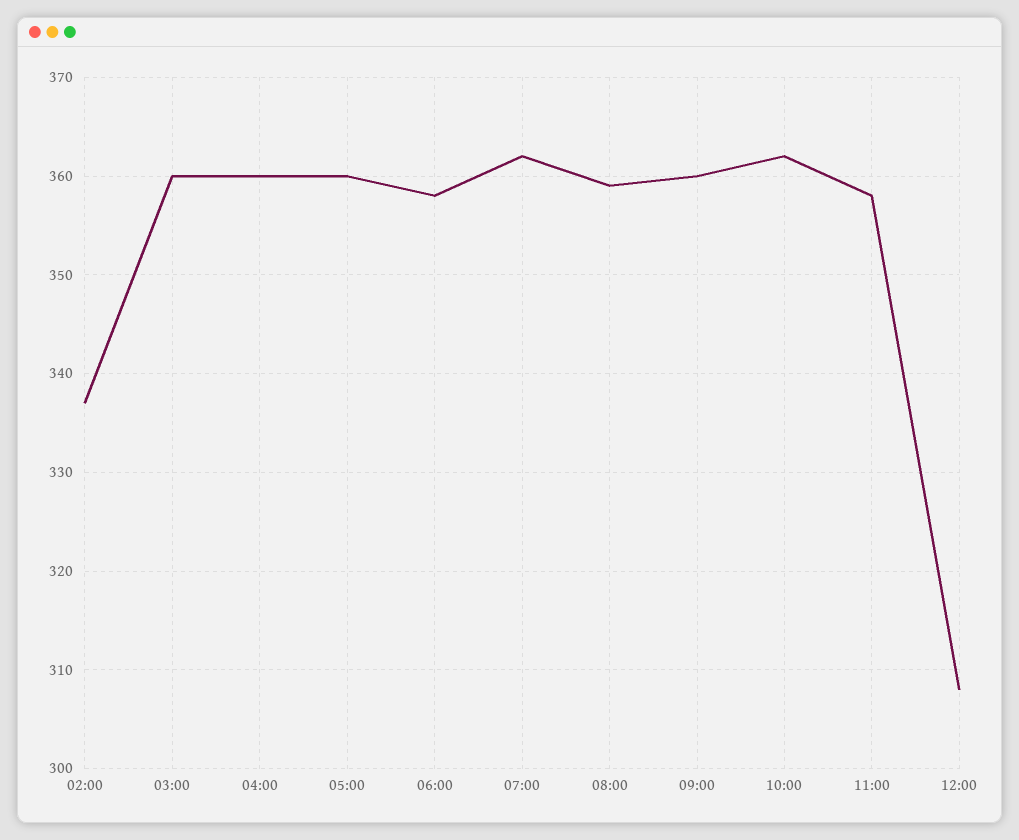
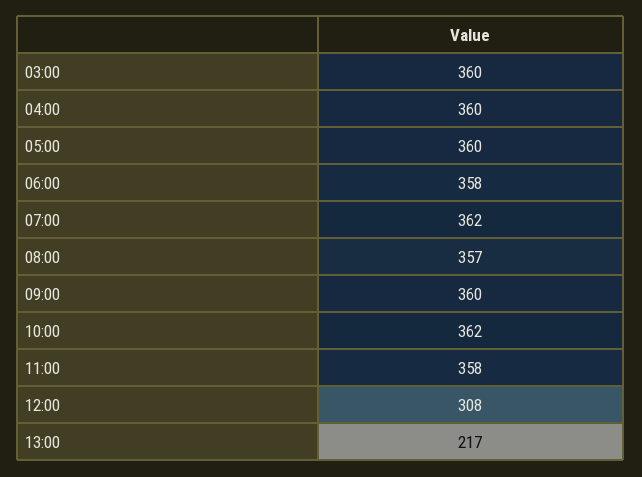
02:00: 337 -> none
08:00: 359 -> 357
13:00: none -> 217

